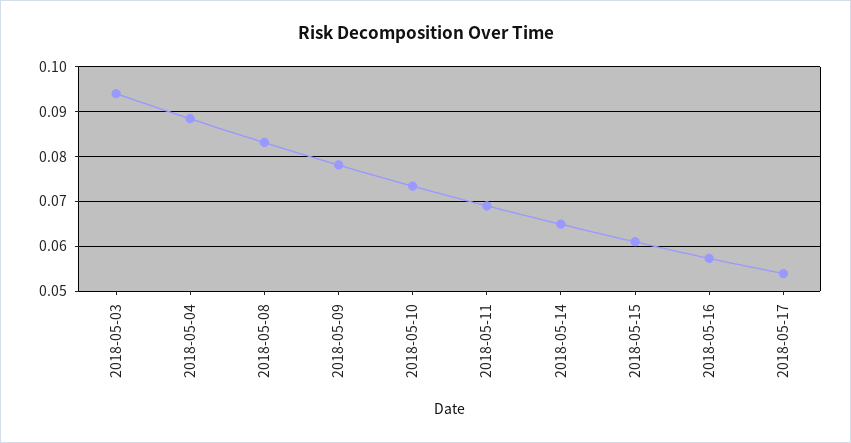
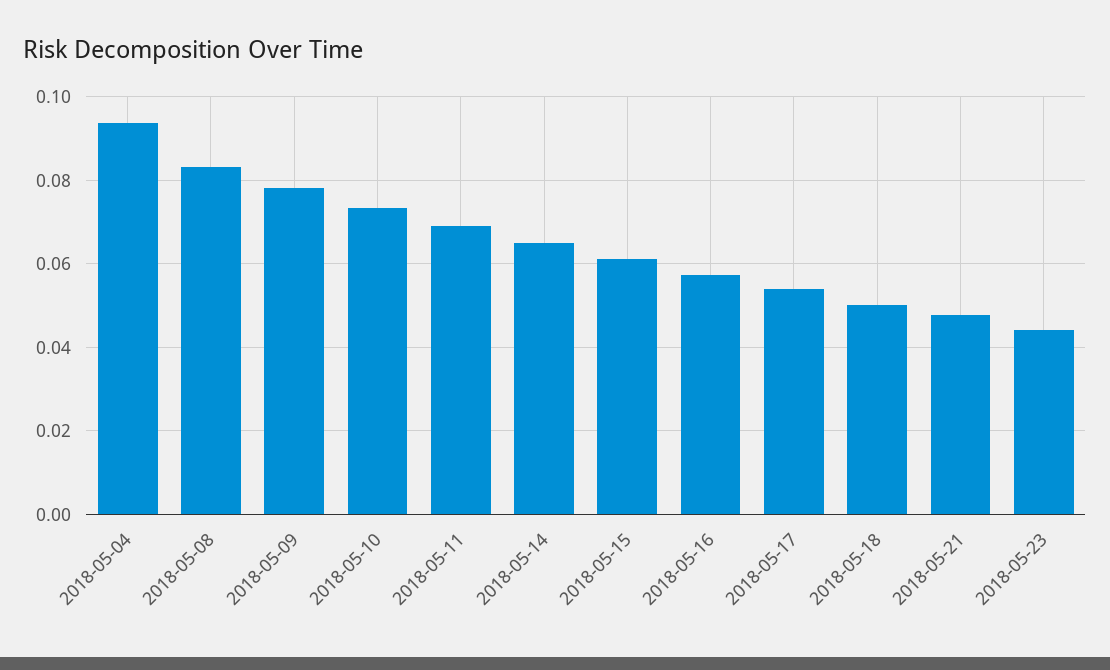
2018-05-03: 0.094 -> none
2018-05-04: 0.088 -> 0.094
2018-05-18: none -> 0.05
2018-05-21: none -> 0.048
2018-05-23: none -> 0.044

